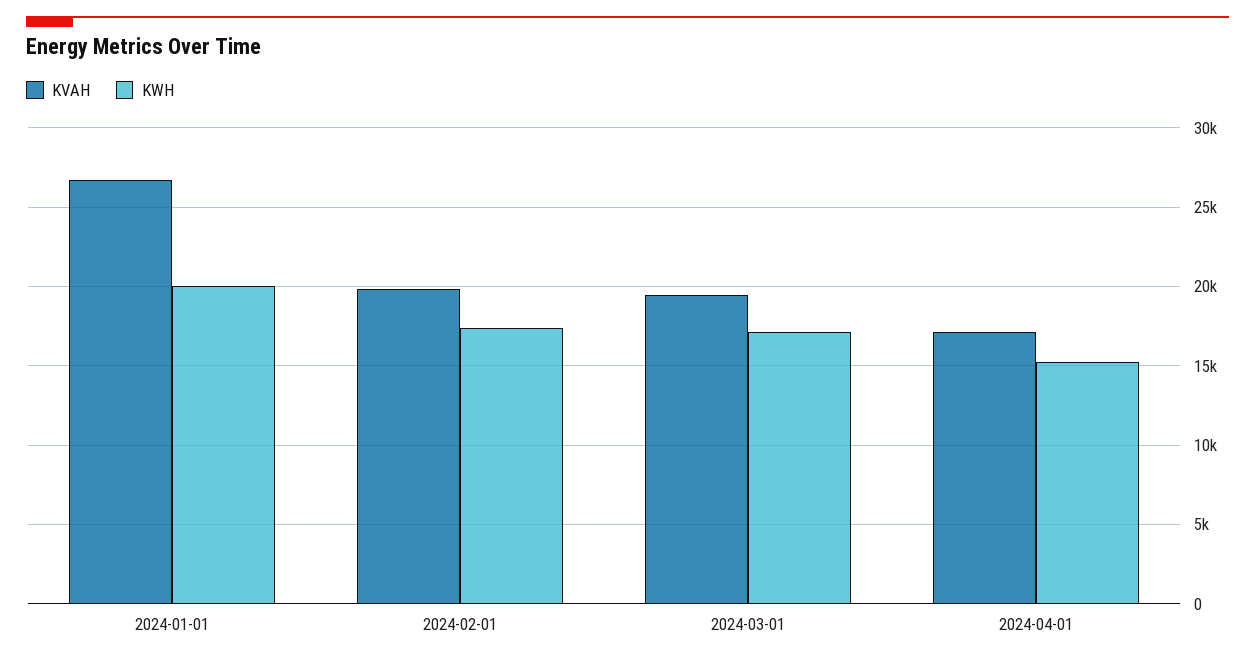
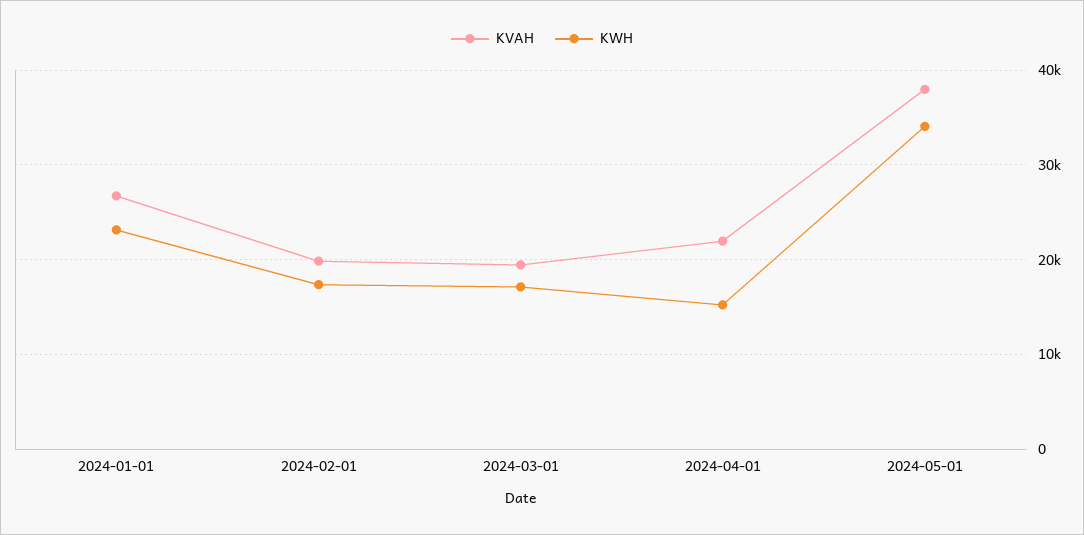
KWH, 2024-01-01: 20000 -> 23000
KVAH, 2024-04-01: 17000 -> 22000
KVAH, 2024-05-01: none -> 38000
KWH, 2024-05-01: none -> 34000

